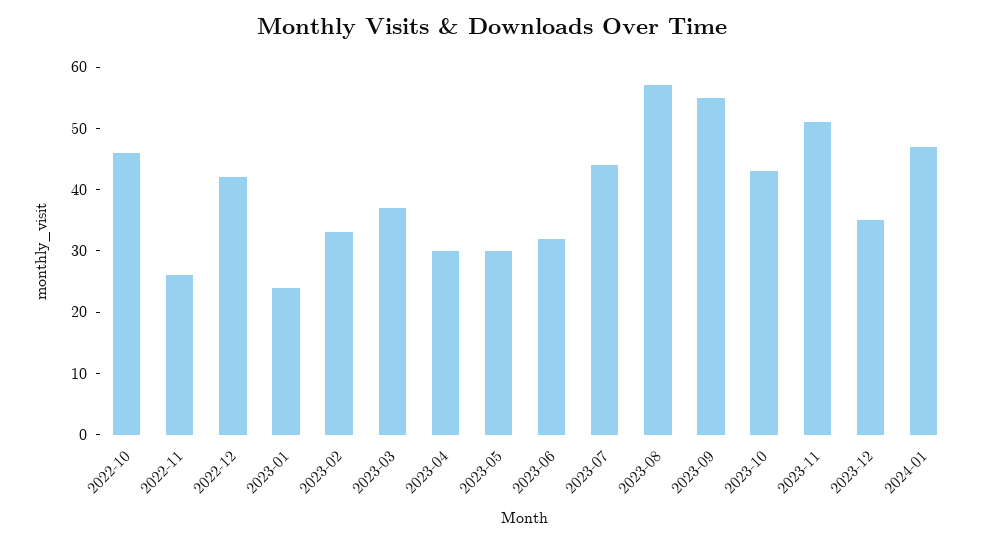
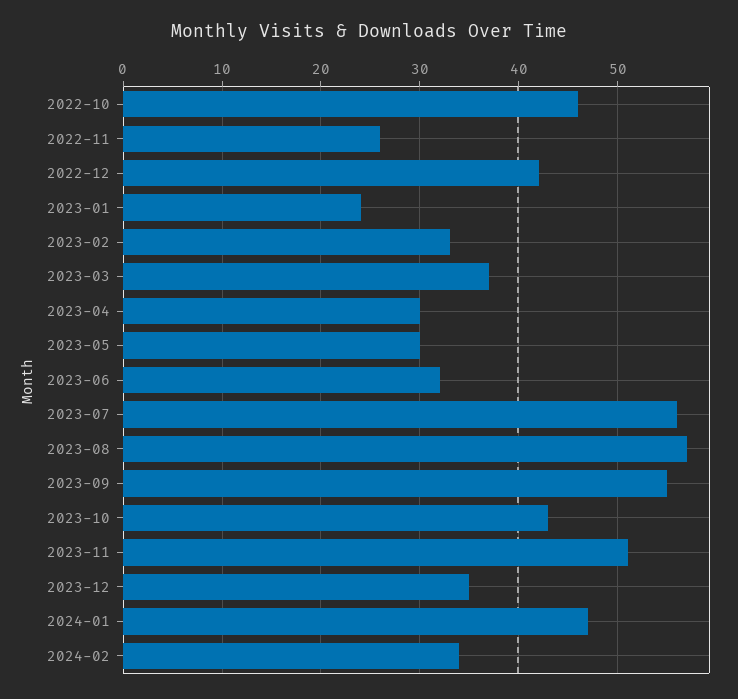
2023-07: 45 -> 56
2024-02: none -> 34

